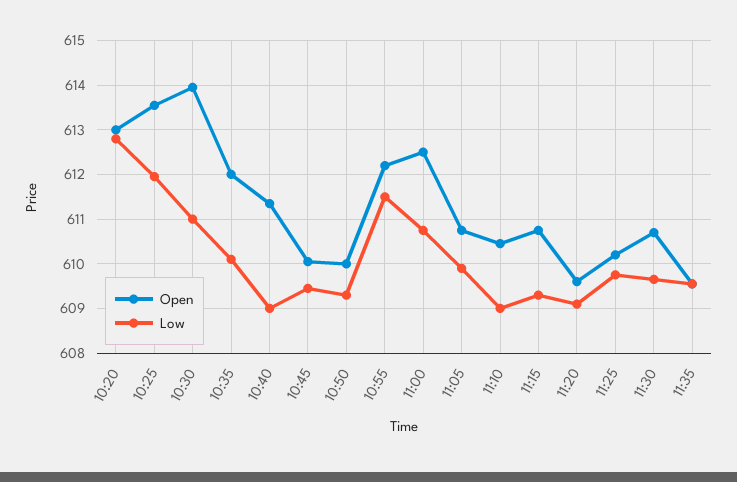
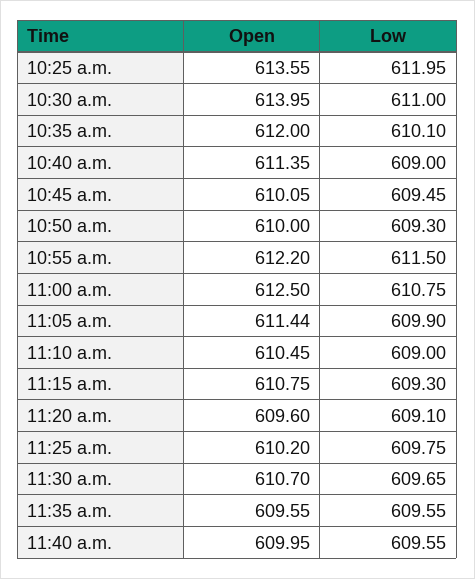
Open, 10:20: 613 -> none
Low, 10:20: 612.8 -> none
Open, 11:05: 610.8 -> 611.44
Open, 11:40 a.m.: none -> 609.95
Low, 11:40 a.m.: none -> 609.55

